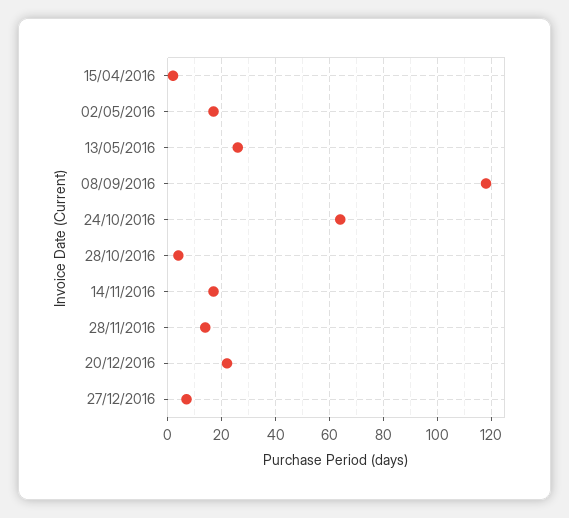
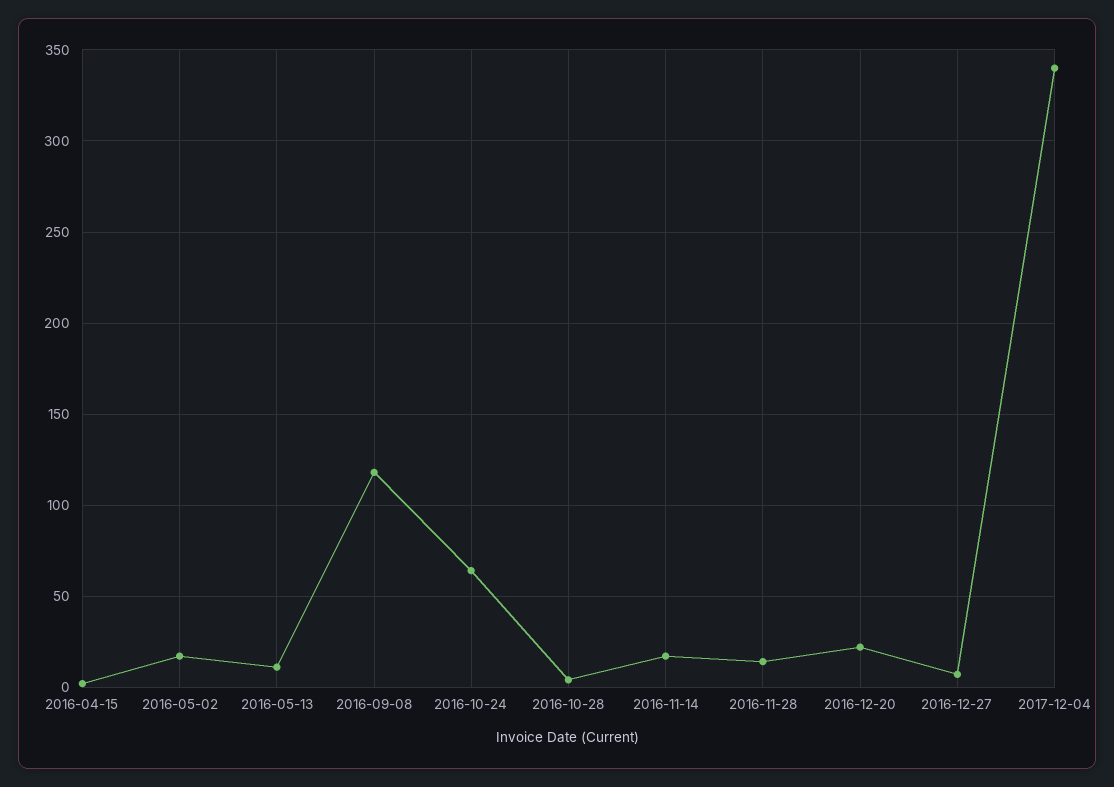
13/05/2016: 25 -> 10
2017-12-04: none -> 340

